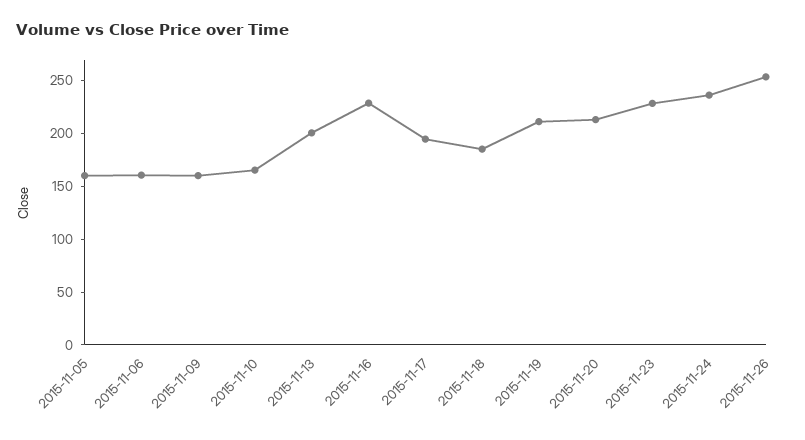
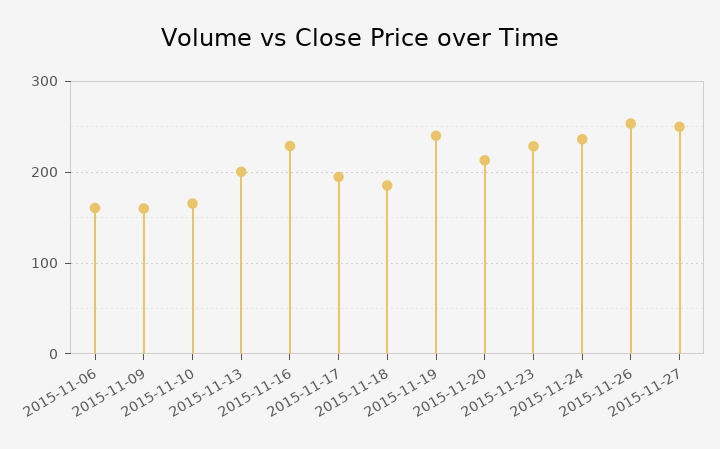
2015-11-05: 160 -> none
2015-11-19: 210 -> 240
2015-11-27: none -> 250

